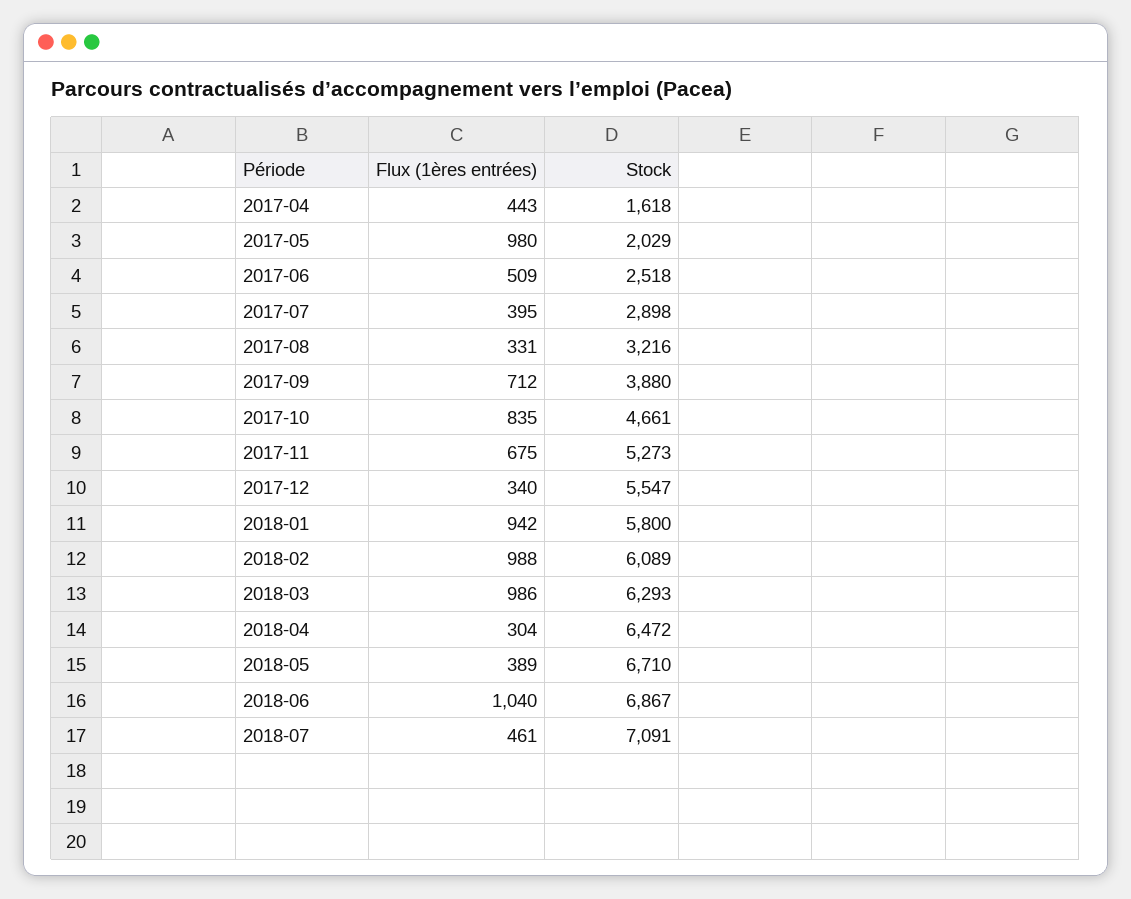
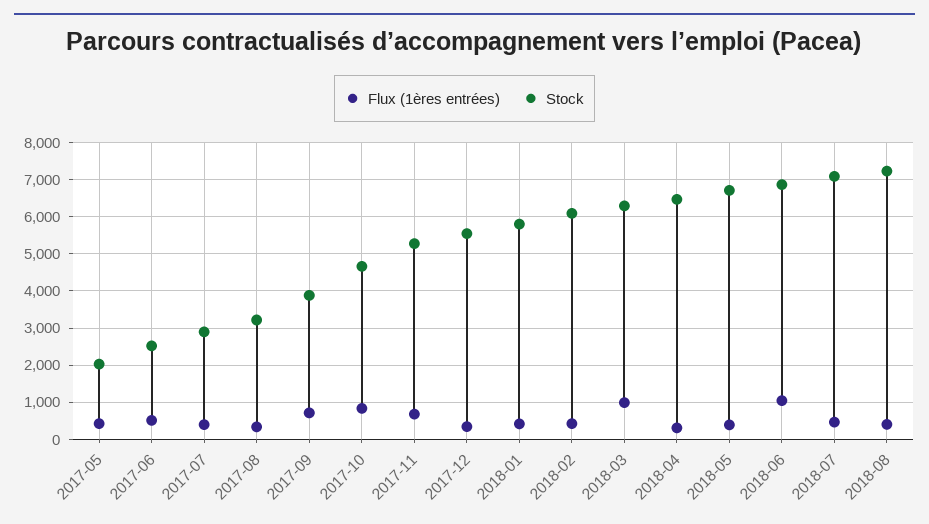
Flux (1ères entrées), 2017-04: 443 -> none
Stock, 2017-04: 1618 -> none
Flux (1ères entrées), 2017-05: 980 -> 400
Flux (1ères entrées), 2018-01: 942 -> 400
Flux (1ères entrées), 2018-02: 988 -> 400
Flux (1ères entrées), 2018-08: none -> 400
Stock, 2018-08: none -> 7200

